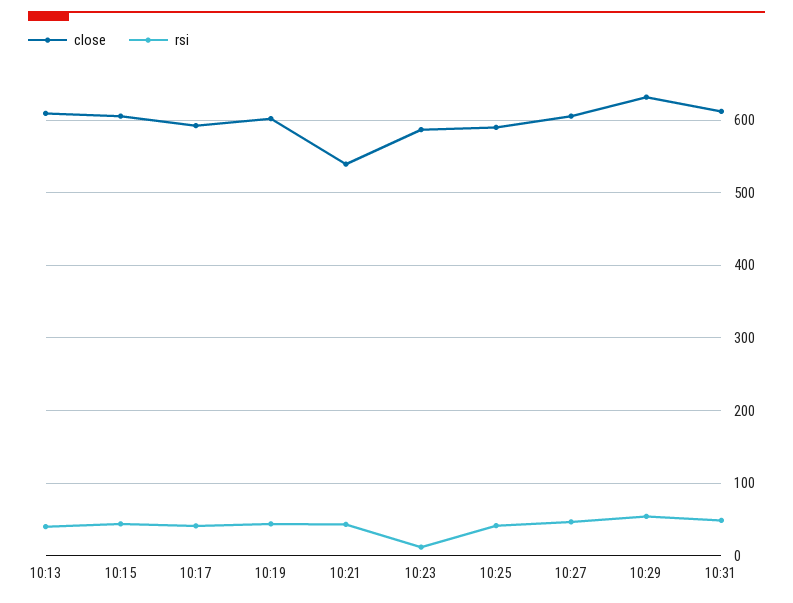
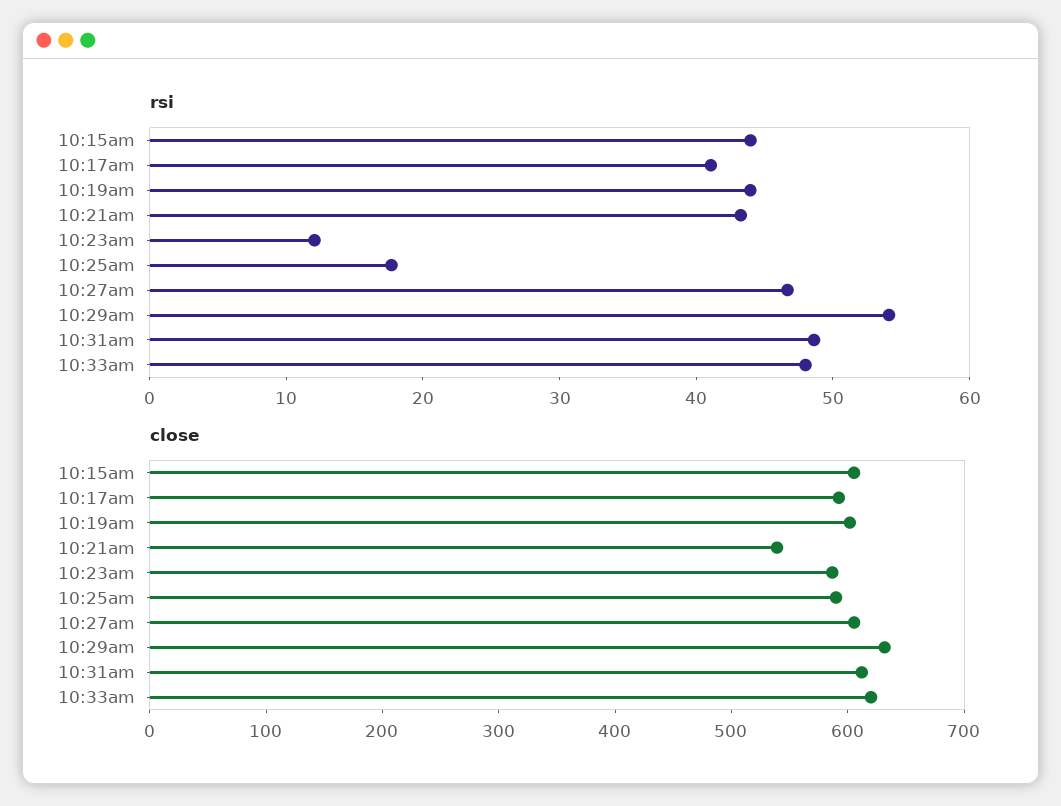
close, 10:13: 610 -> none
rsi, 10:13: 40 -> none
rsi, 10:25: 40 -> 18
rsi, 10:33am: none -> 48
close, 10:33am: none -> 620

